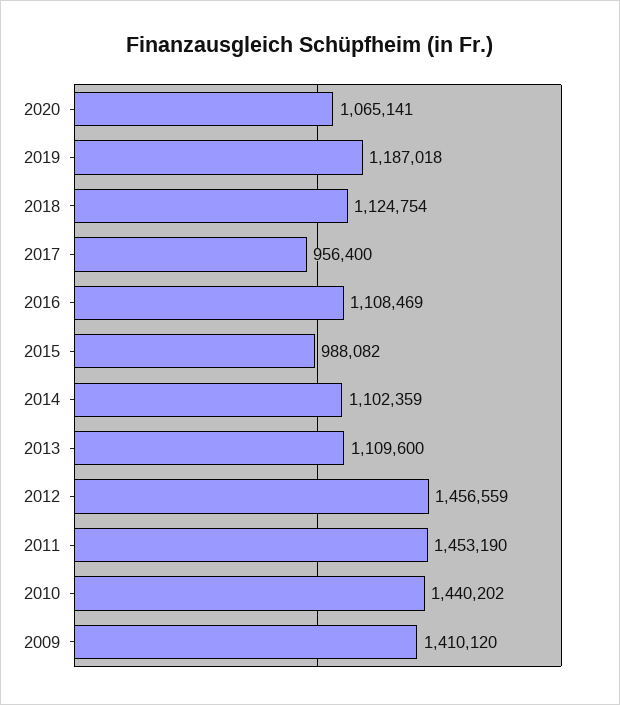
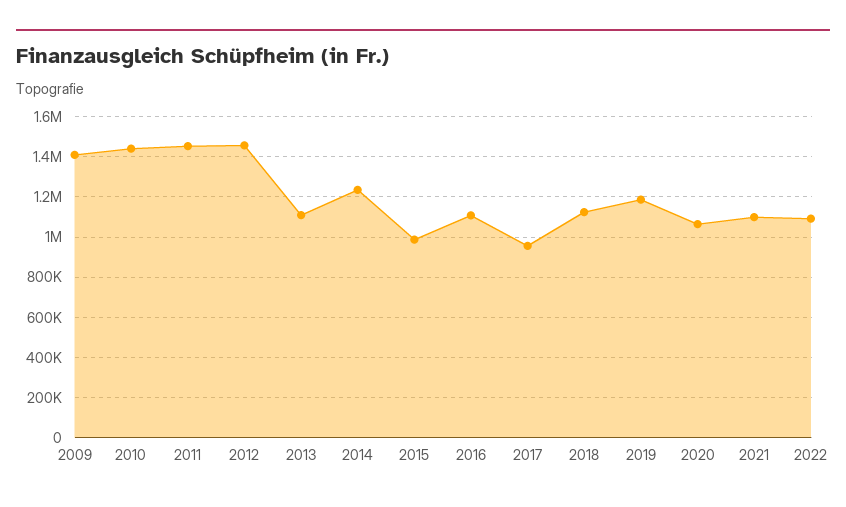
2014: 1102359 -> 1250000
2021: none -> 1100000
2022: none -> 1100000

